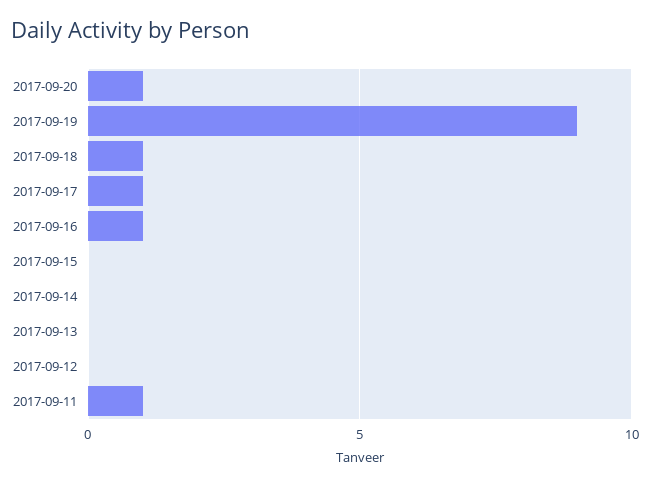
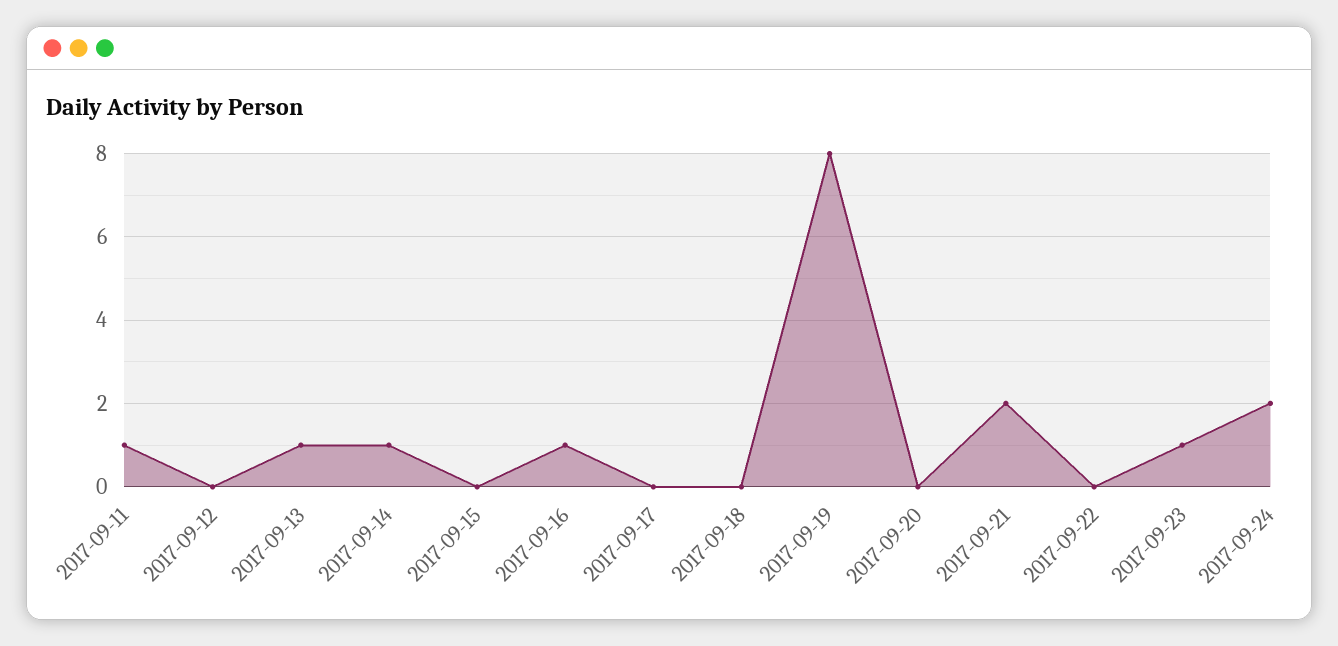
2017-09-20: 1 -> 0
2017-09-19: 9 -> 8
2017-09-18: 1 -> 0
2017-09-17: 1 -> 0
2017-09-14: 0 -> 1
2017-09-13: 0 -> 1
2017-09-21: none -> 2
2017-09-22: none -> 0
2017-09-23: none -> 1
2017-09-24: none -> 2

